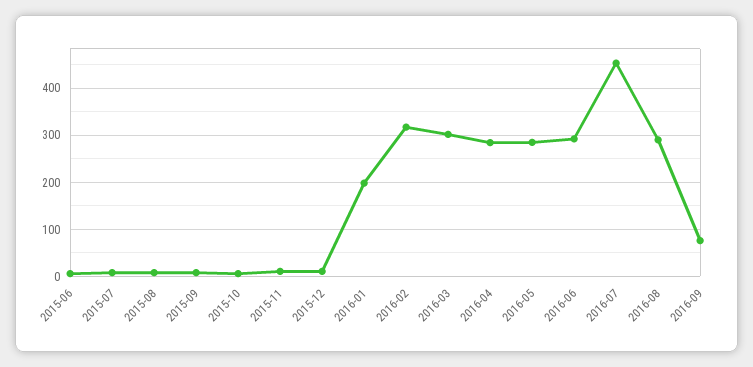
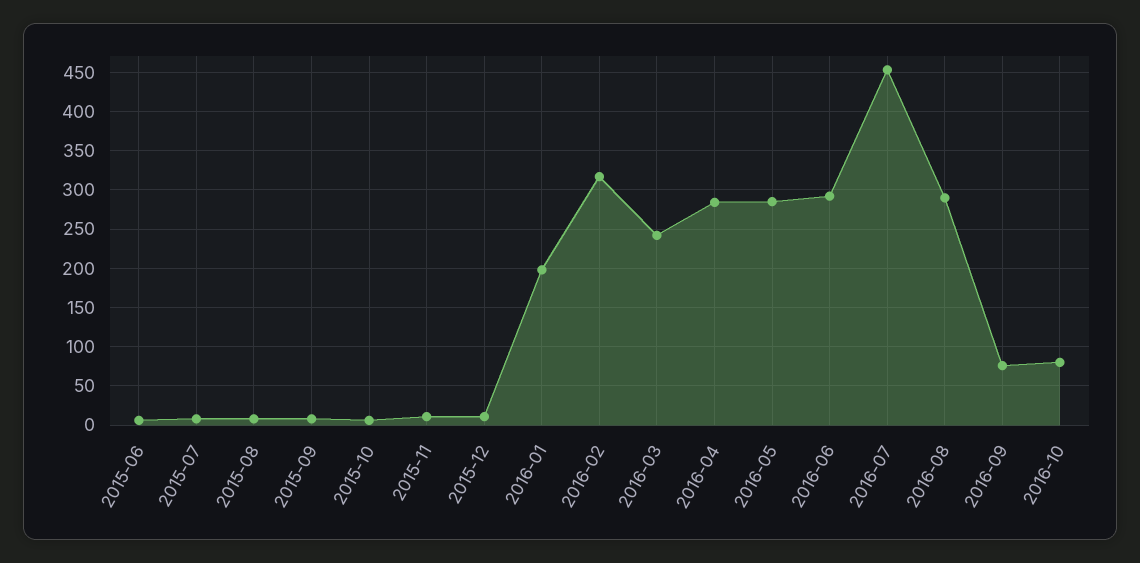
2016-03: 300 -> 240
2016-10: none -> 80

